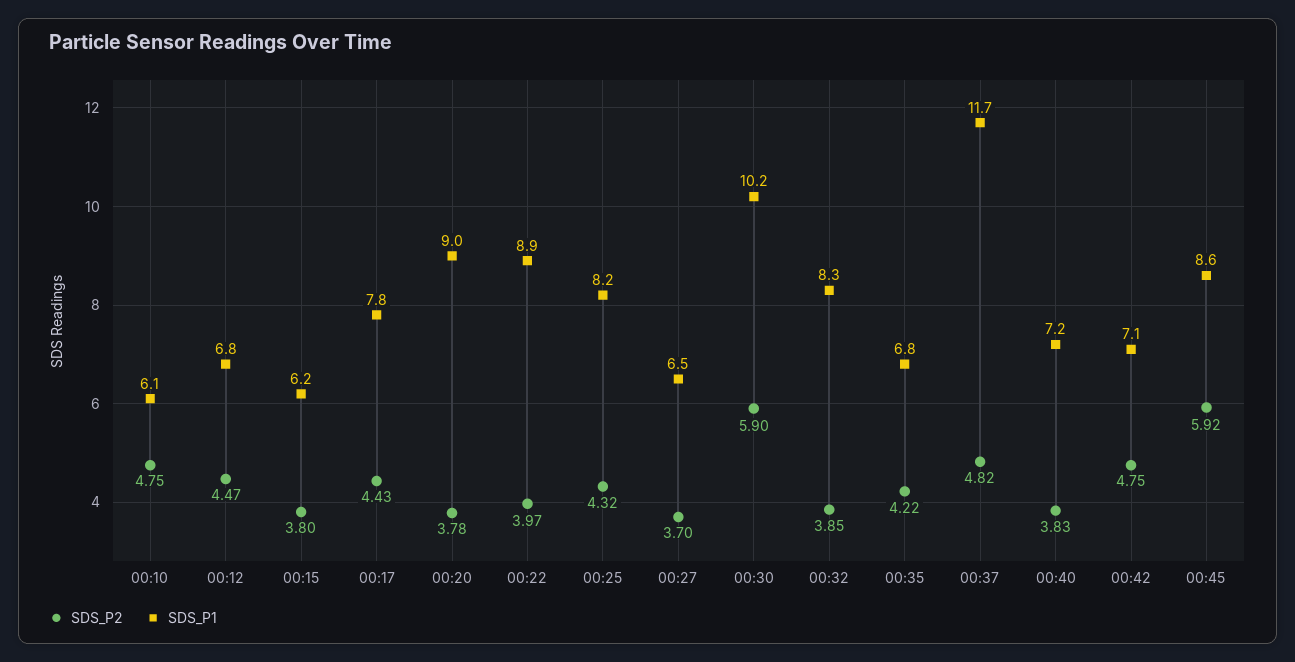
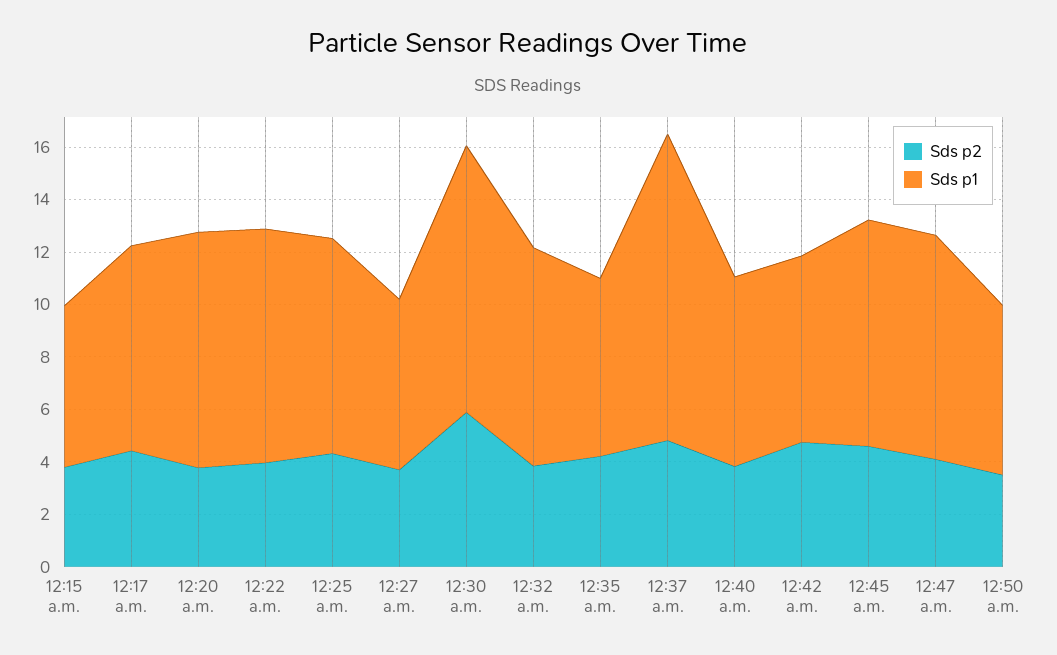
SDS_P2, 00:10: 4.75 -> none
SDS_P1, 00:10: 6.1 -> none
SDS_P2, 00:12: 4.47 -> none
SDS_P1, 00:12: 6.8 -> none
SDS_P2, 00:45: 5.92 -> 4.5
SDS_P2, 12:47 a.m.: none -> 4
SDS_P1, 12:47 a.m.: none -> 8.5
SDS_P2, 12:50 a.m.: none -> 3.5
SDS_P1, 12:50 a.m.: none -> 6.5

